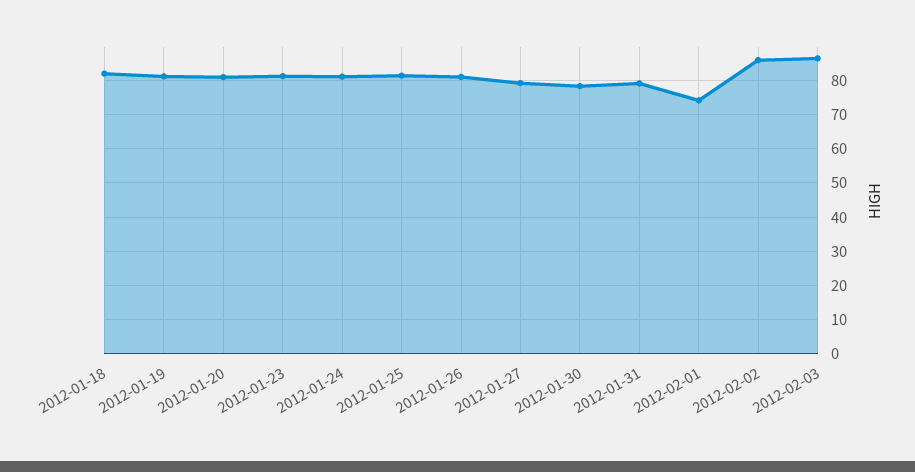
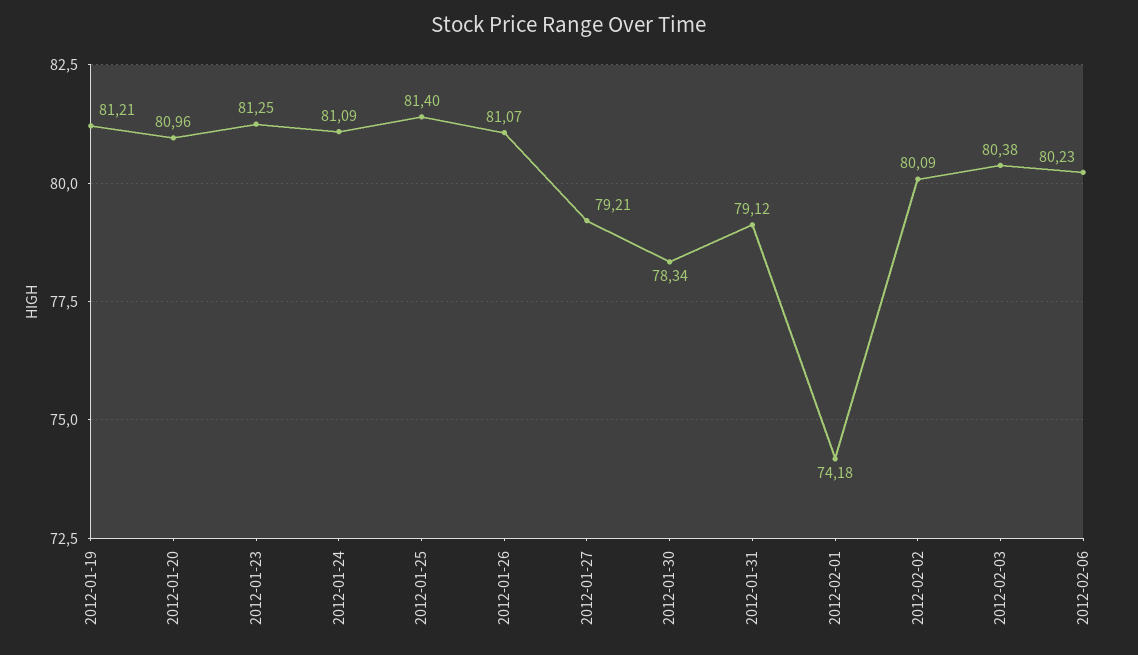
2012-01-18: 82 -> none
2012-02-02: 86 -> 80.09
2012-02-03: 86 -> 80.38
2012-02-06: none -> 80.23

